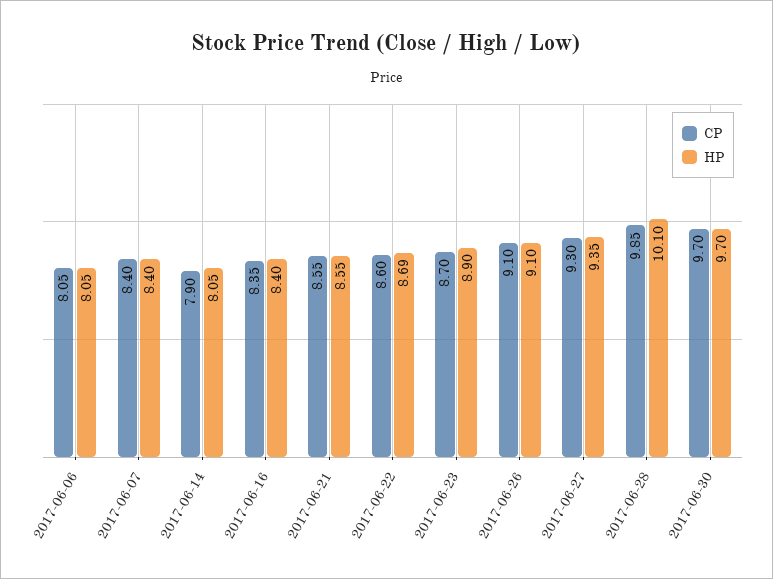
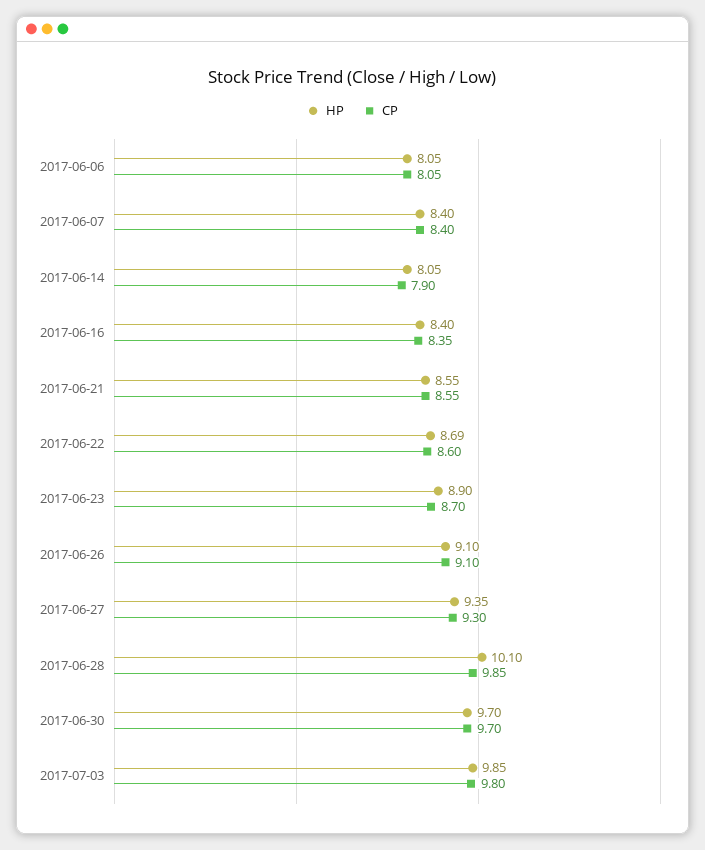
HP, 2017-07-03: none -> 9.85
CP, 2017-07-03: none -> 9.8

